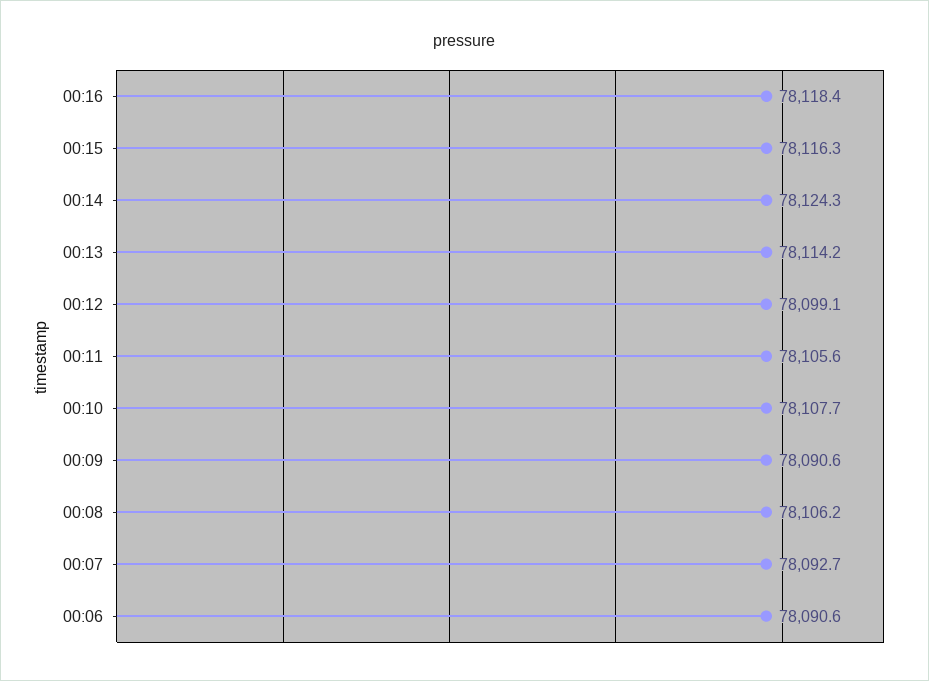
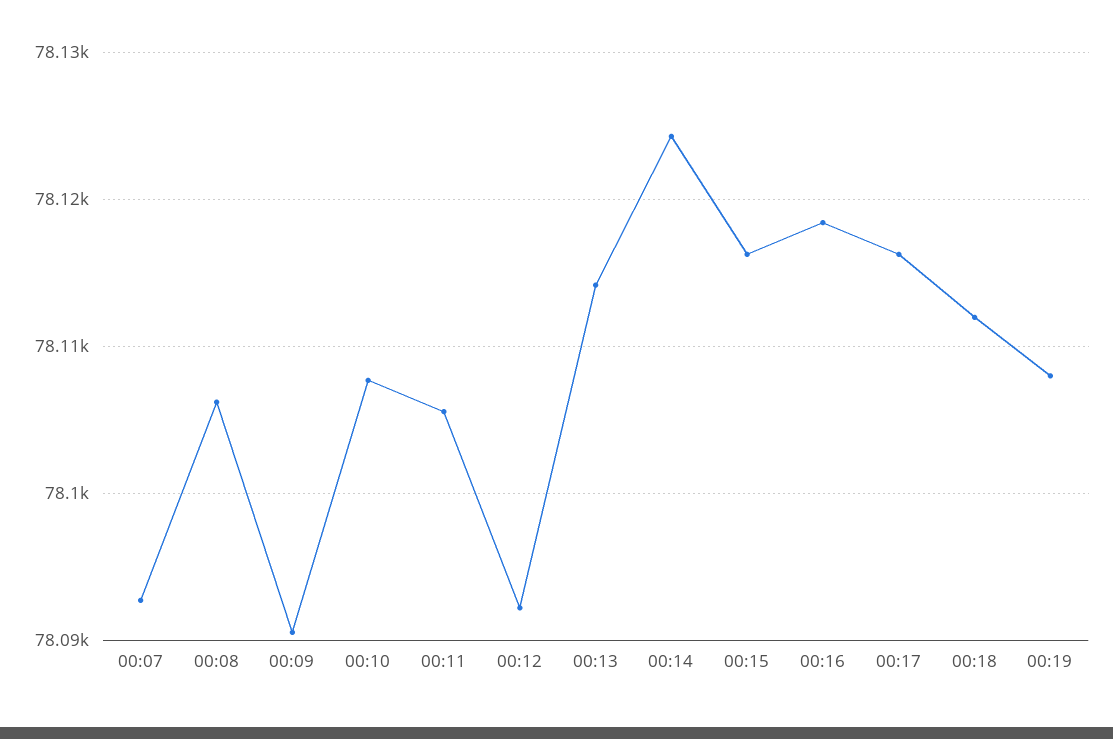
00:12: 78099.1 -> 78092
00:06: 78090.6 -> none
00:17: none -> 78116
00:18: none -> 78112
00:19: none -> 78108

